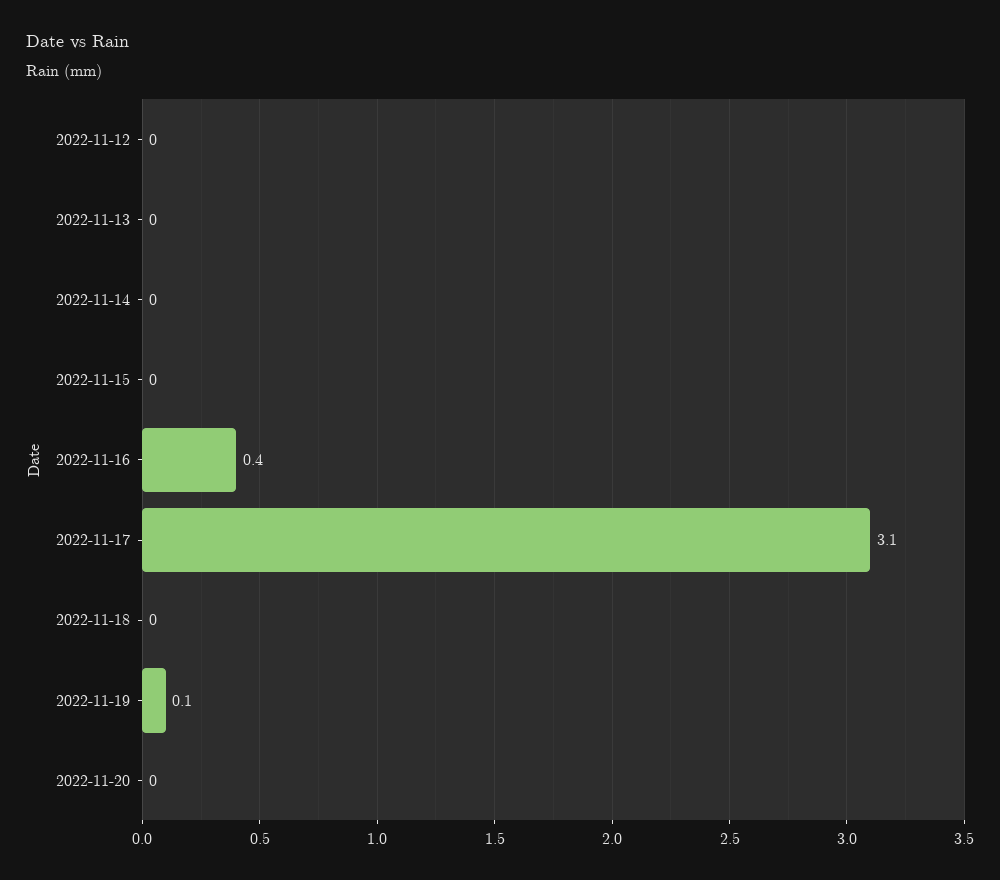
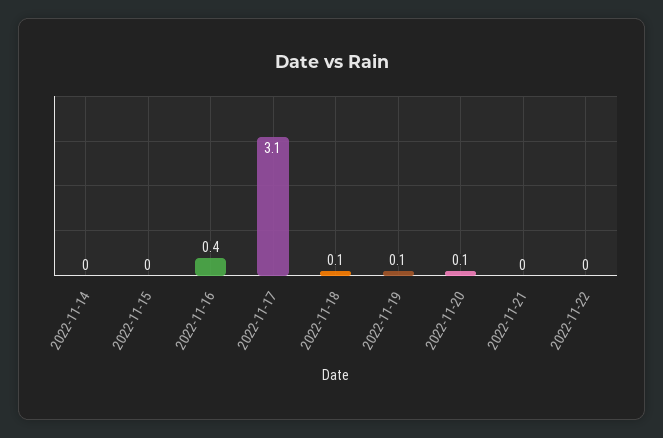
2022-11-12: 0 -> none
2022-11-13: 0 -> none
2022-11-18: 0 -> 0.1
2022-11-20: 0 -> 0.1
2022-11-21: none -> 0
2022-11-22: none -> 0

